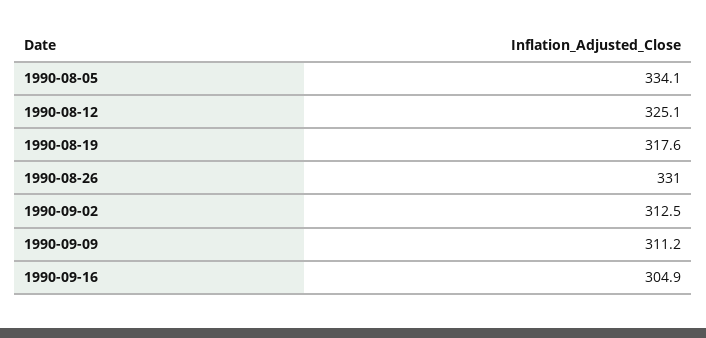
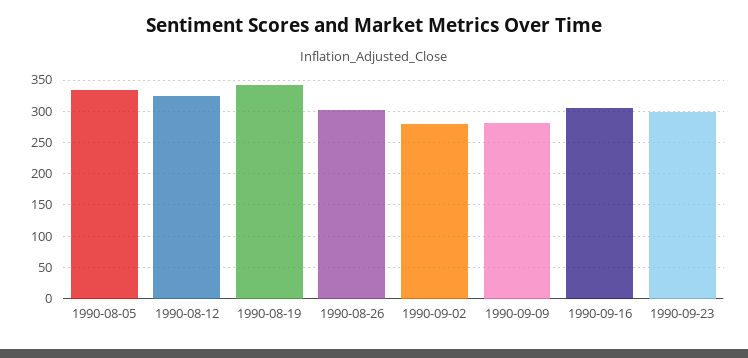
1990-08-19: 317.6 -> 340
1990-08-26: 331 -> 300
1990-09-02: 312.5 -> 280
1990-09-09: 311.2 -> 280
1990-09-23: none -> 300

